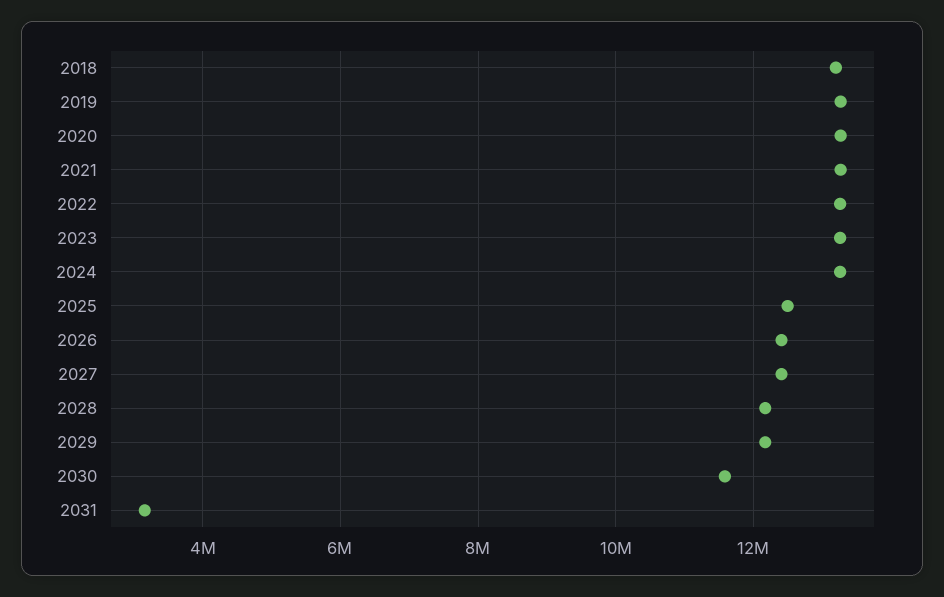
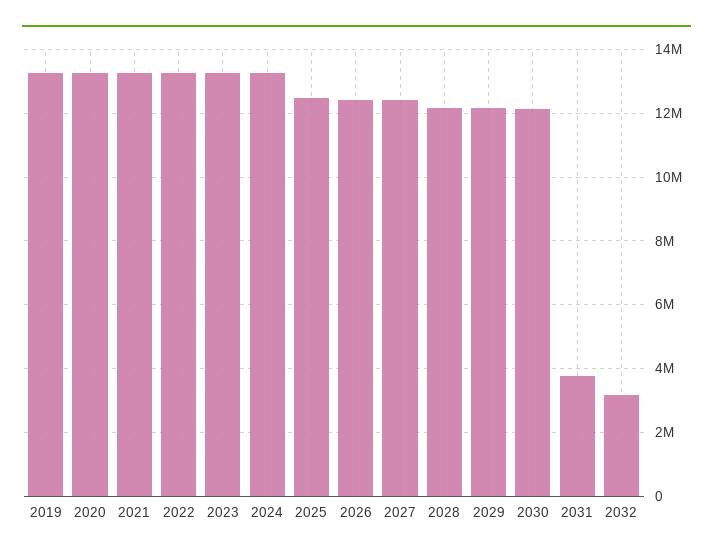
2018: 13200000 -> none
2030: 11600000 -> 12200000
2031: 3200000 -> 3800000
2032: none -> 3200000

